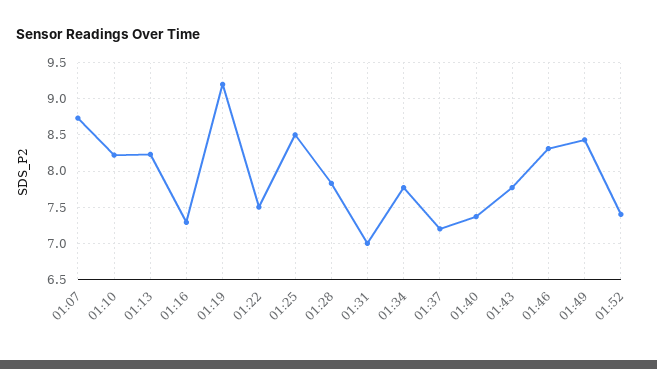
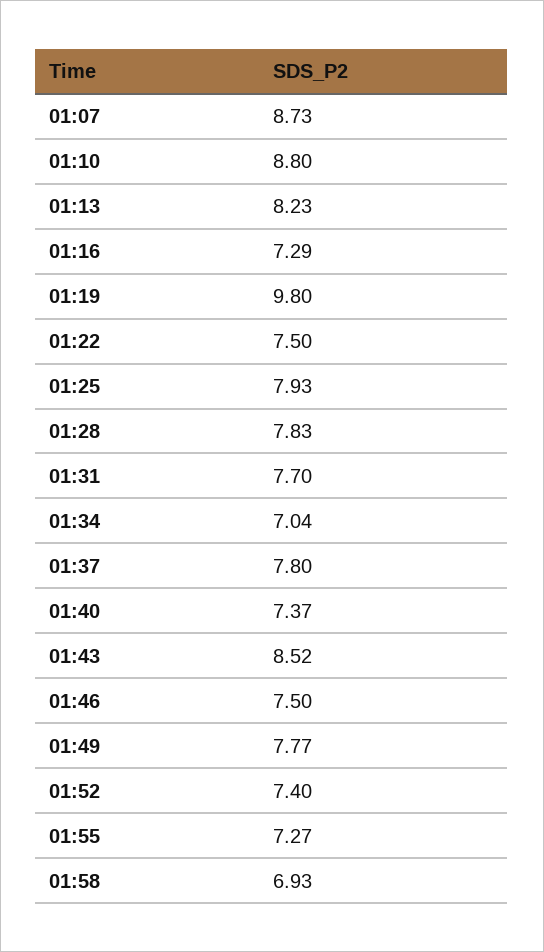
01:10: 8.2 -> 8.8
01:19: 9.2 -> 9.8
01:25: 8.5 -> 7.93
01:31: 7 -> 7.7
01:34: 7.8 -> 7.04
01:37: 7.2 -> 7.8
01:43: 7.8 -> 8.52
01:46: 8.3 -> 7.5
01:49: 8.4 -> 7.77
01:55: none -> 7.27
01:58: none -> 6.93

